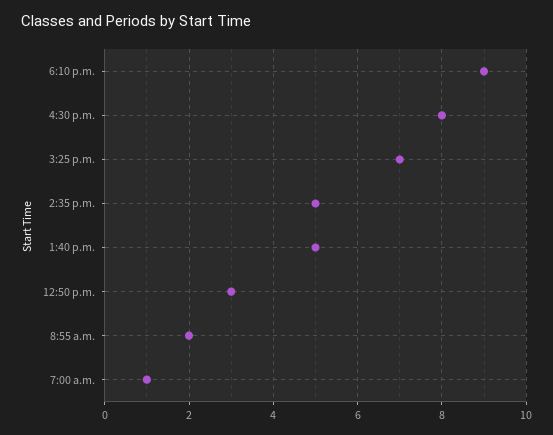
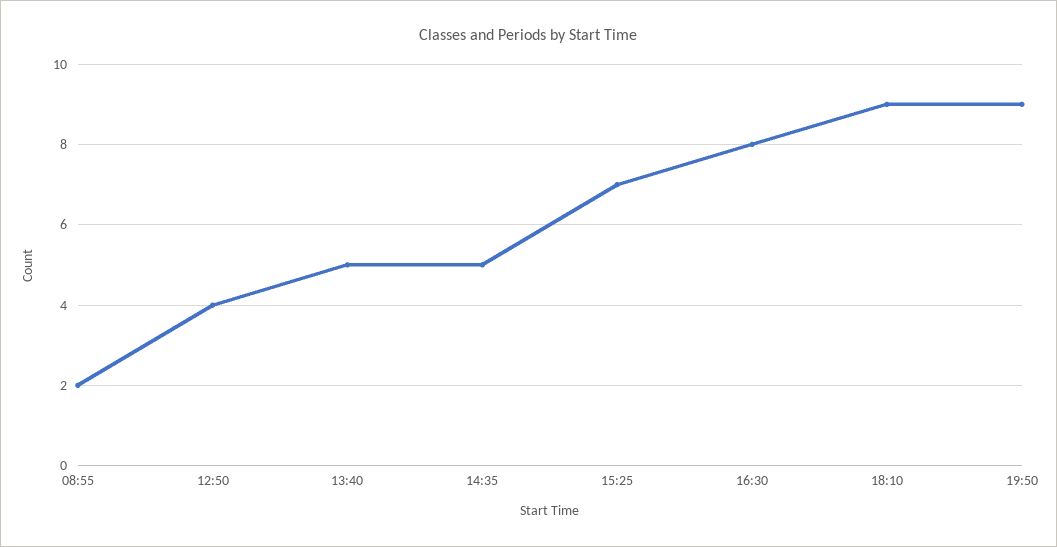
12:50 p.m.: 3 -> 4
7:00 a.m.: 1 -> none
19:50: none -> 9

